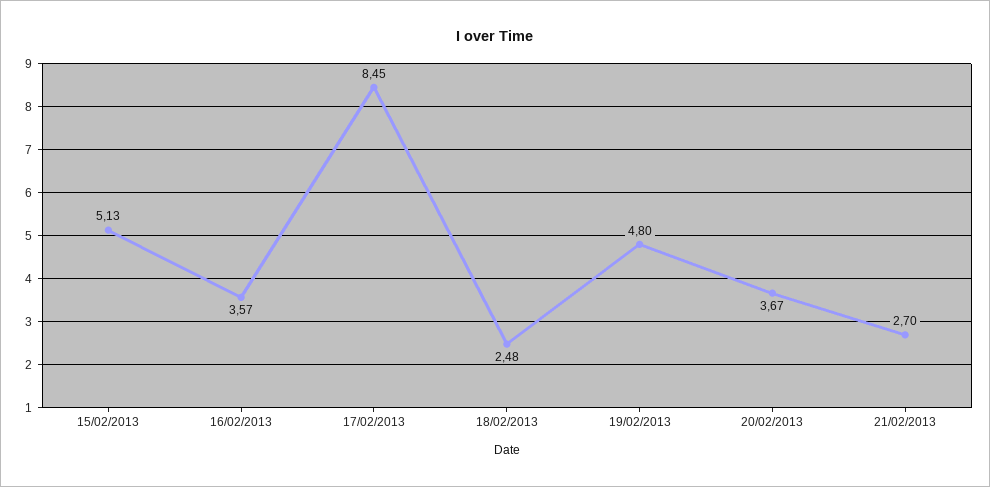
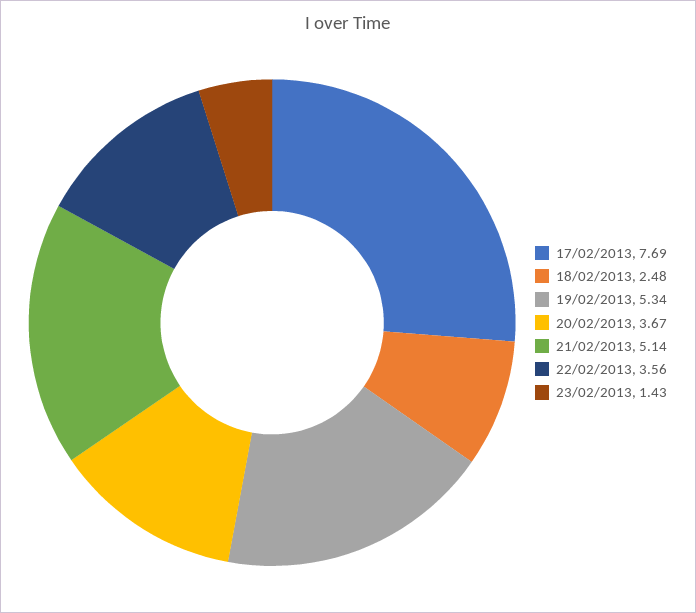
15/02/2013: 5.13 -> none
16/02/2013: 3.57 -> none
17/02/2013: 8.45 -> 7.69
19/02/2013: 4.8 -> 5.34
21/02/2013: 2.7 -> 5.14
22/02/2013: none -> 3.56
23/02/2013: none -> 1.43

